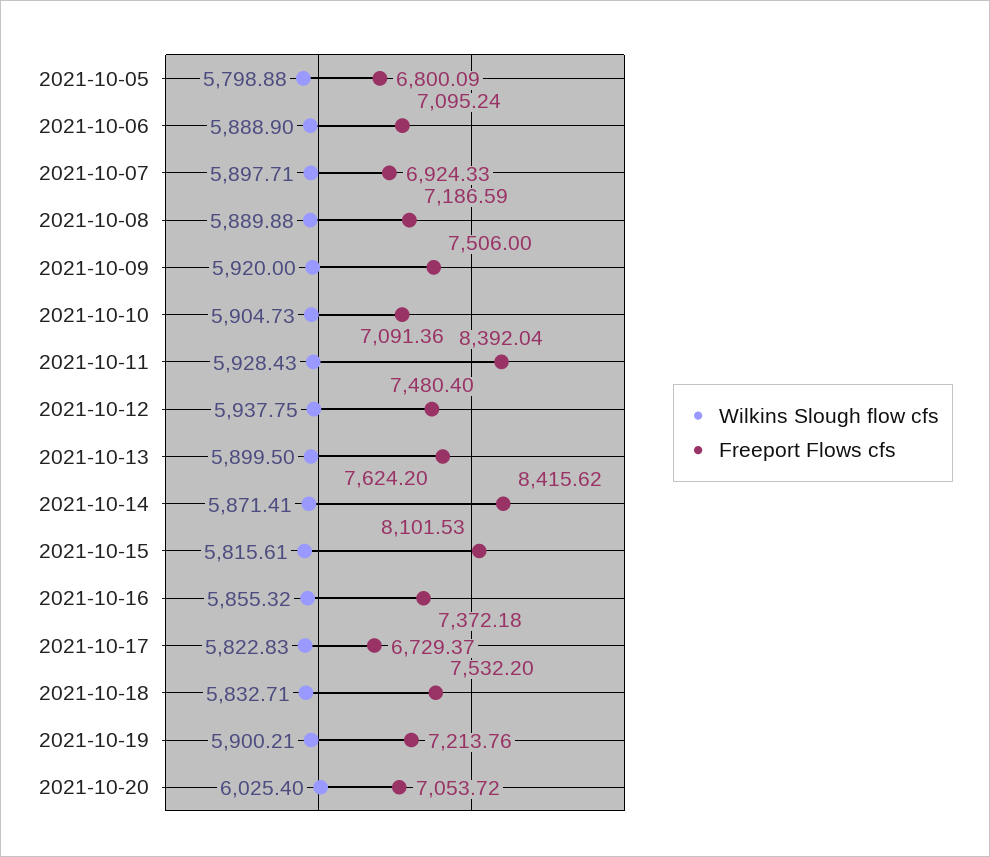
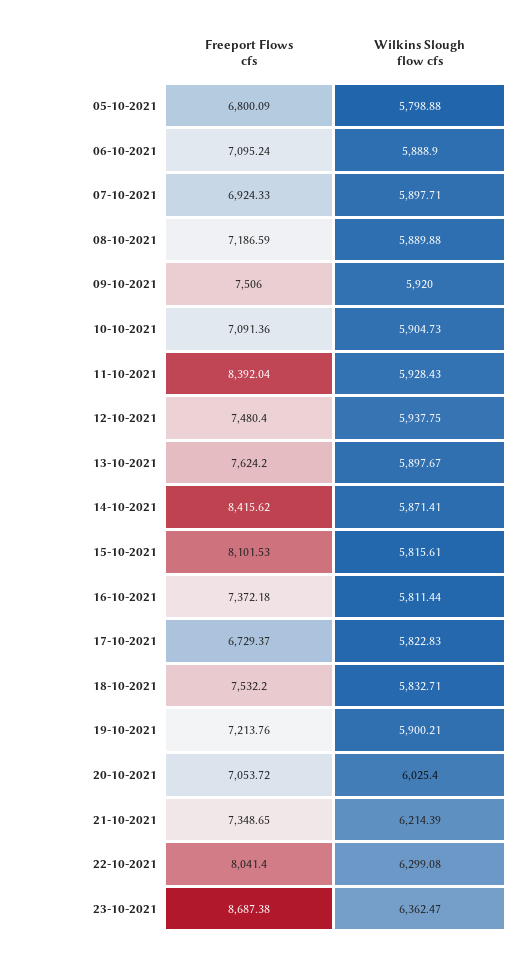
Wilkins Slough flow cfs, 2021-10-13: 5899.5 -> 5897.67
Wilkins Slough flow cfs, 2021-10-16: 5855.32 -> 5811.44
Freeport Flows cfs, 21-10-2021: none -> 7348.65
Wilkins Slough flow cfs, 21-10-2021: none -> 6214.39
Freeport Flows cfs, 22-10-2021: none -> 8041.4
Wilkins Slough flow cfs, 22-10-2021: none -> 6299.08
Freeport Flows cfs, 23-10-2021: none -> 8687.38
Wilkins Slough flow cfs, 23-10-2021: none -> 6362.47

